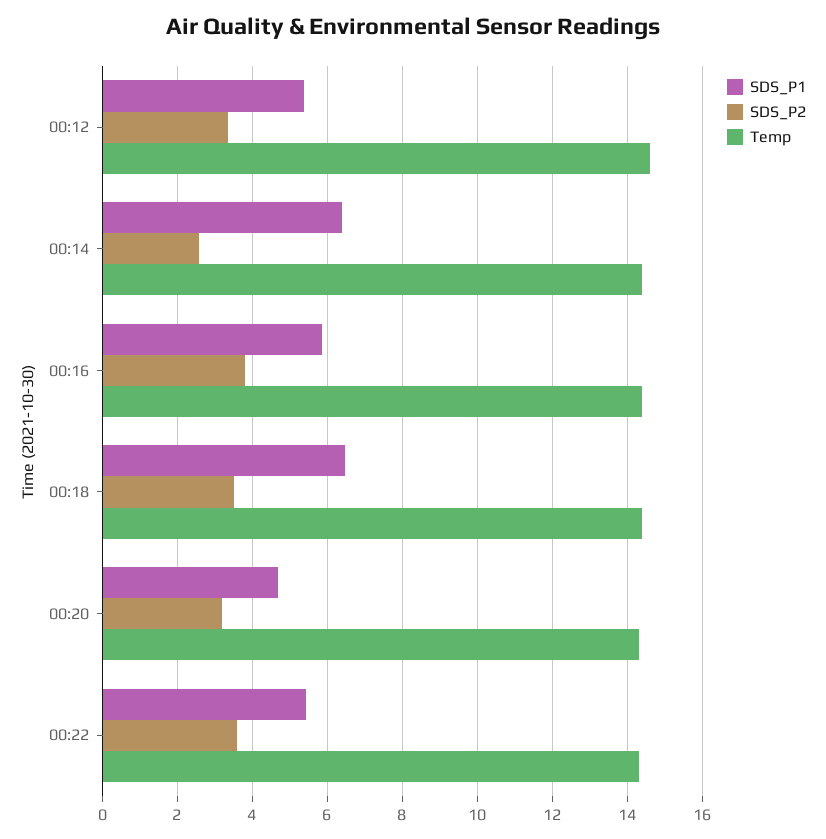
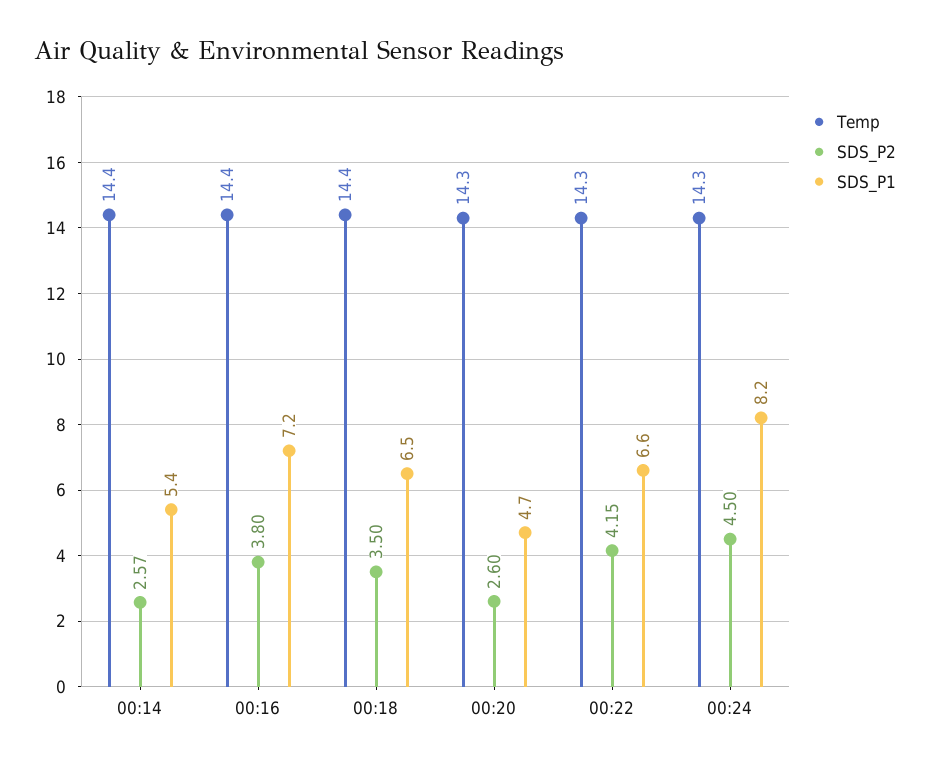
SDS_P1, 00:12: 5.4 -> none
SDS_P2, 00:12: 3.4 -> none
Temp, 00:12: 14.6 -> none
SDS_P1, 00:14: 6.4 -> 5.4
SDS_P1, 00:16: 5.8 -> 7.2
SDS_P2, 00:20: 3.2 -> 2.6
SDS_P1, 00:22: 5.4 -> 6.6
SDS_P2, 00:22: 3.6 -> 4.15
Temp, 00:24: none -> 14.3
SDS_P2, 00:24: none -> 4.5
SDS_P1, 00:24: none -> 8.2

